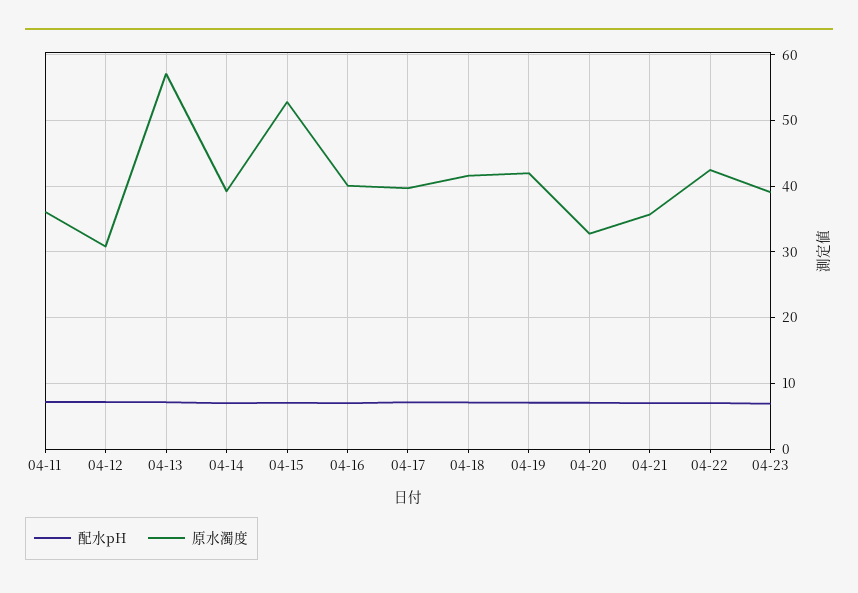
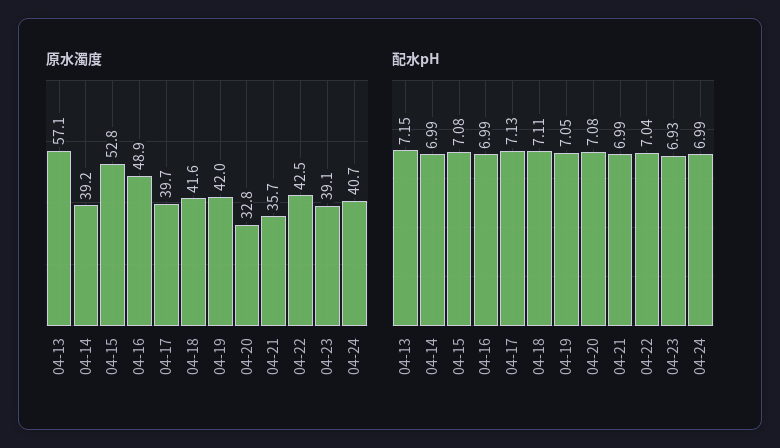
配水pH, 04-11: 7 -> none
原水濁度, 04-11: 36 -> none
配水pH, 04-12: 7 -> none
原水濁度, 04-12: 31 -> none
原水濁度, 04-16: 40 -> 48.9
原水濁度, 04-24: none -> 40.7
配水pH, 04-24: none -> 6.99

